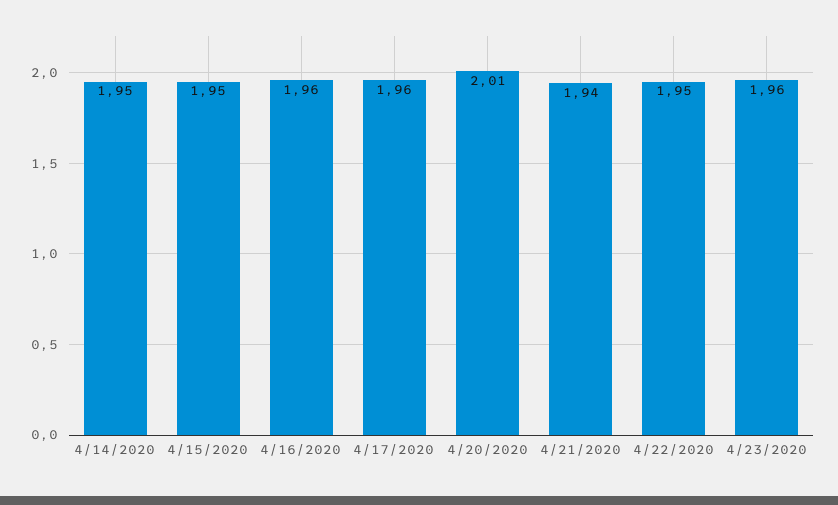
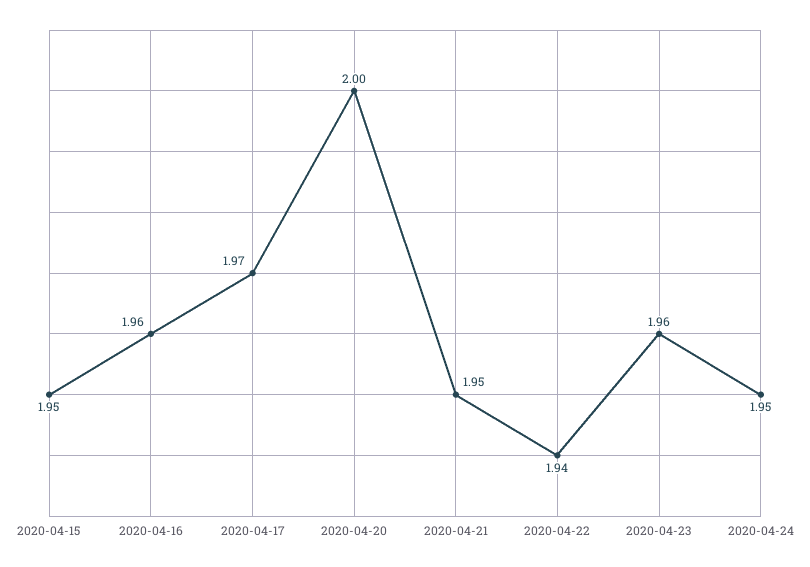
4/14/2020: 1.95 -> none
4/17/2020: 1.96 -> 1.97
4/20/2020: 2.01 -> 2
4/21/2020: 1.94 -> 1.95
4/22/2020: 1.95 -> 1.94
2020-04-24: none -> 1.95

